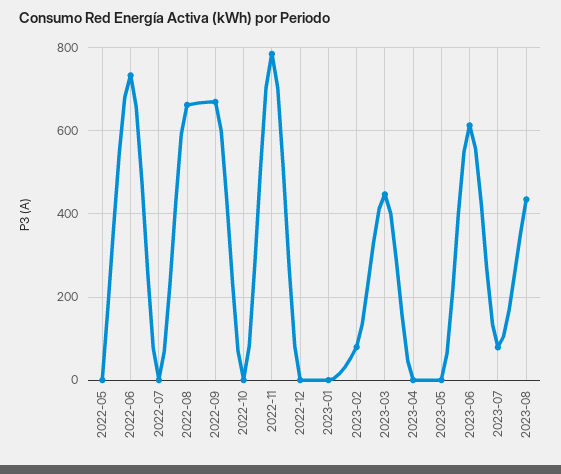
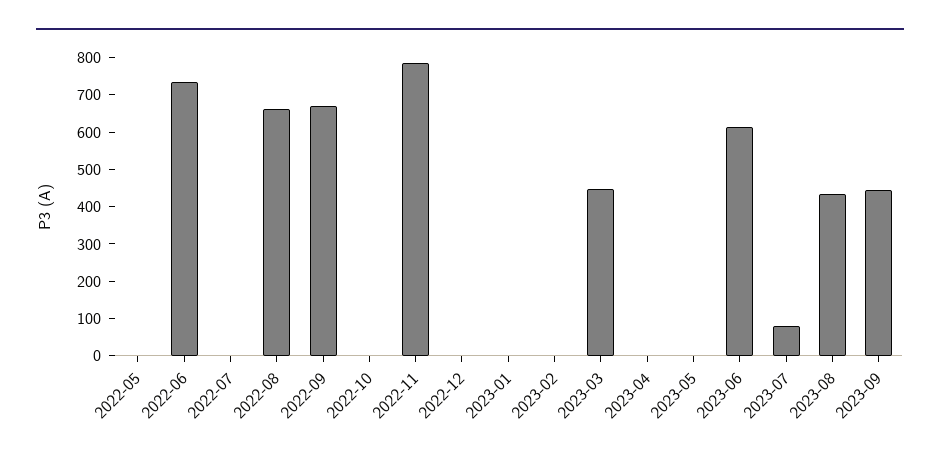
2023-02: 80 -> 0
2023-09: none -> 450

